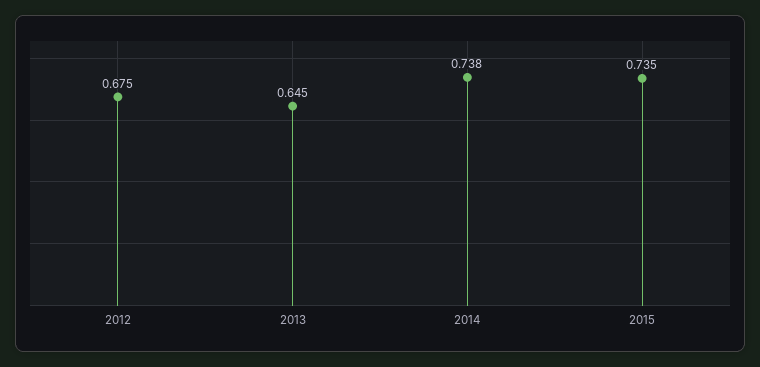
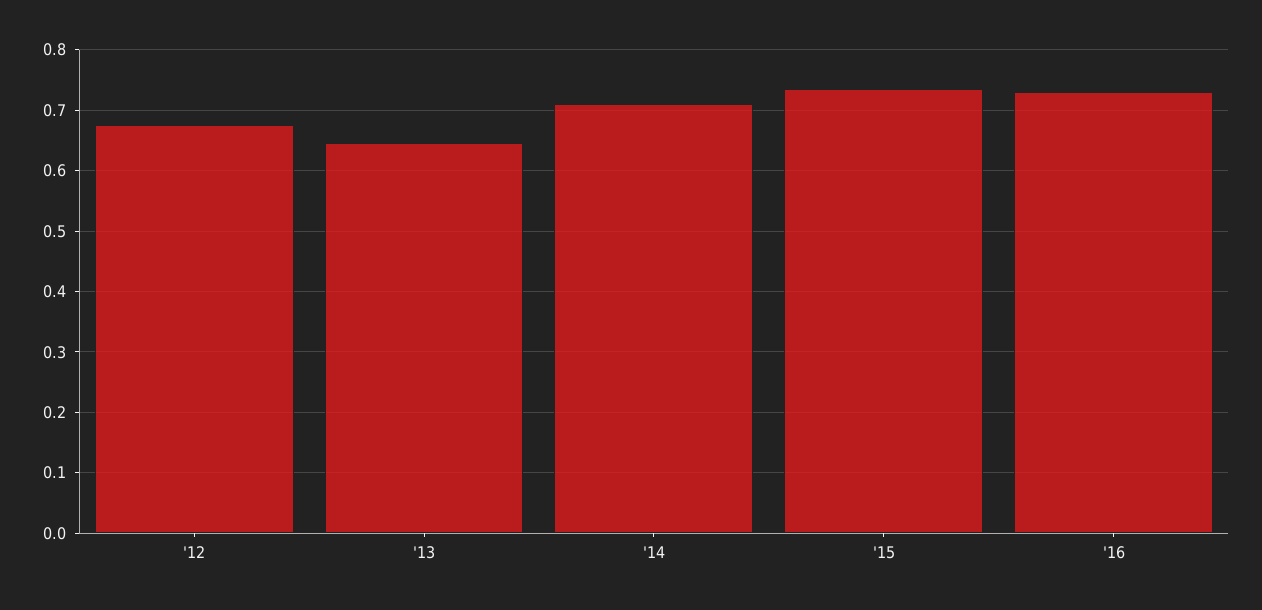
2014: 0.738 -> 0.71
'16: none -> 0.73

